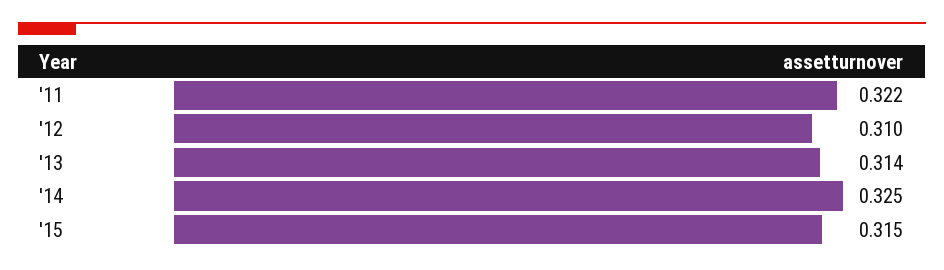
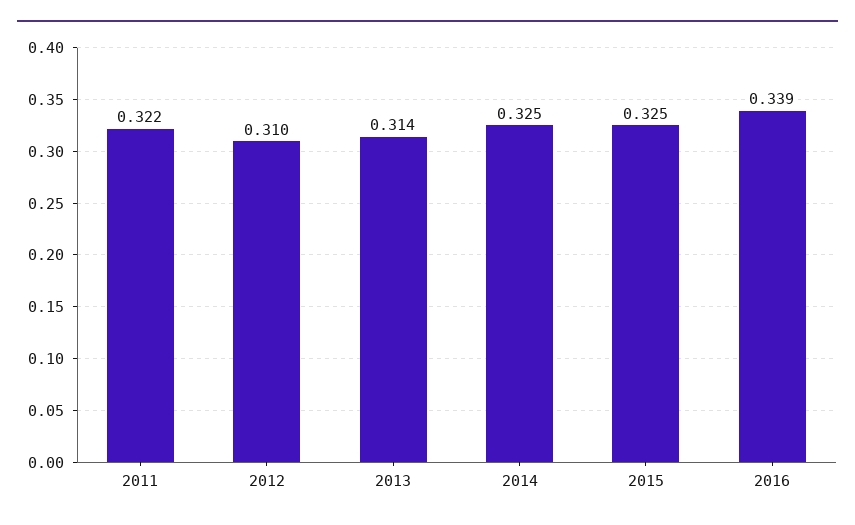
'15: 0.315 -> 0.325
2016: none -> 0.339

